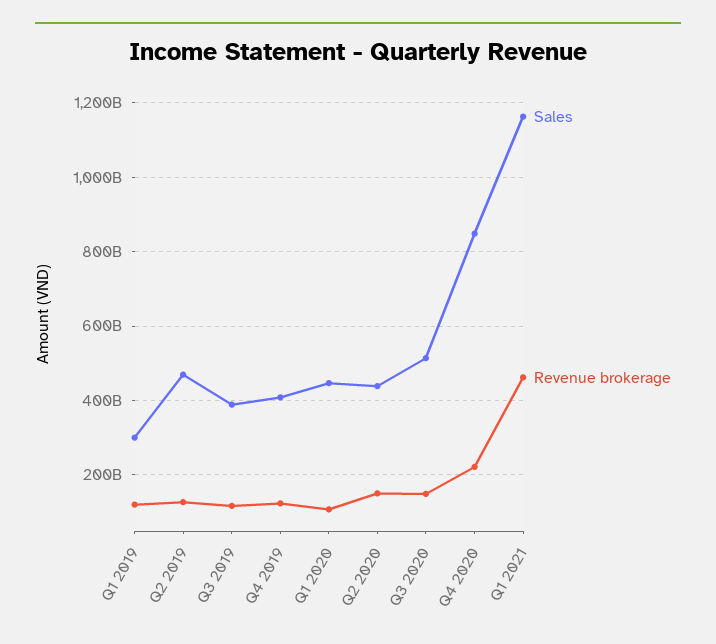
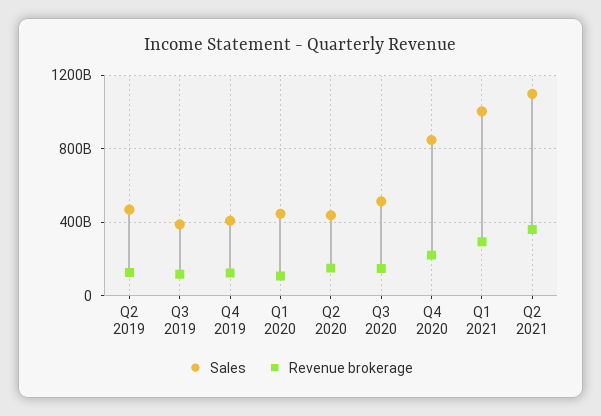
Sales, Q1 2019: 300000000000 -> none
Revenue brokerage, Q1 2019: 120000000000 -> none
Sales, Q1 2021: 1160000000000 -> 1000000000000
Revenue brokerage, Q1 2021: 460000000000 -> 300000000000
Sales, Q2 2021: none -> 1100000000000
Revenue brokerage, Q2 2021: none -> 350000000000

